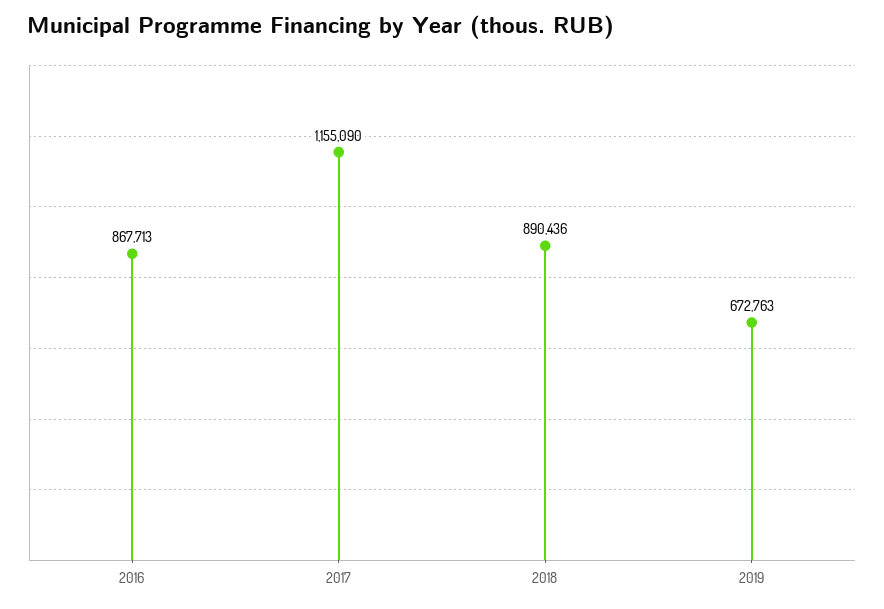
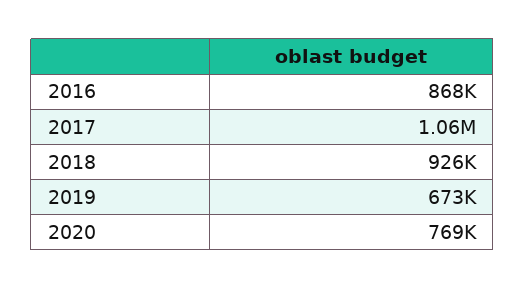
2017: 1155090 -> 1060000
2018: 890436 -> 926000
2020: none -> 769000

